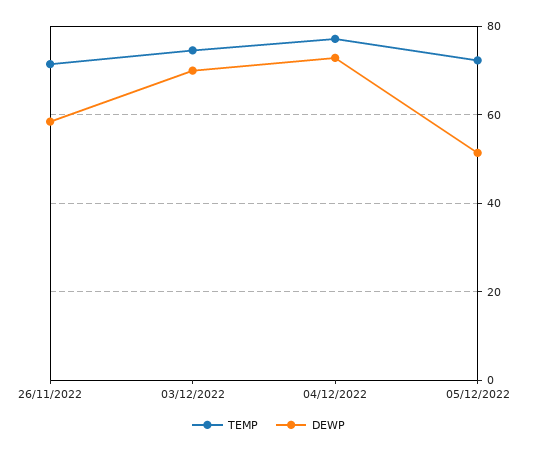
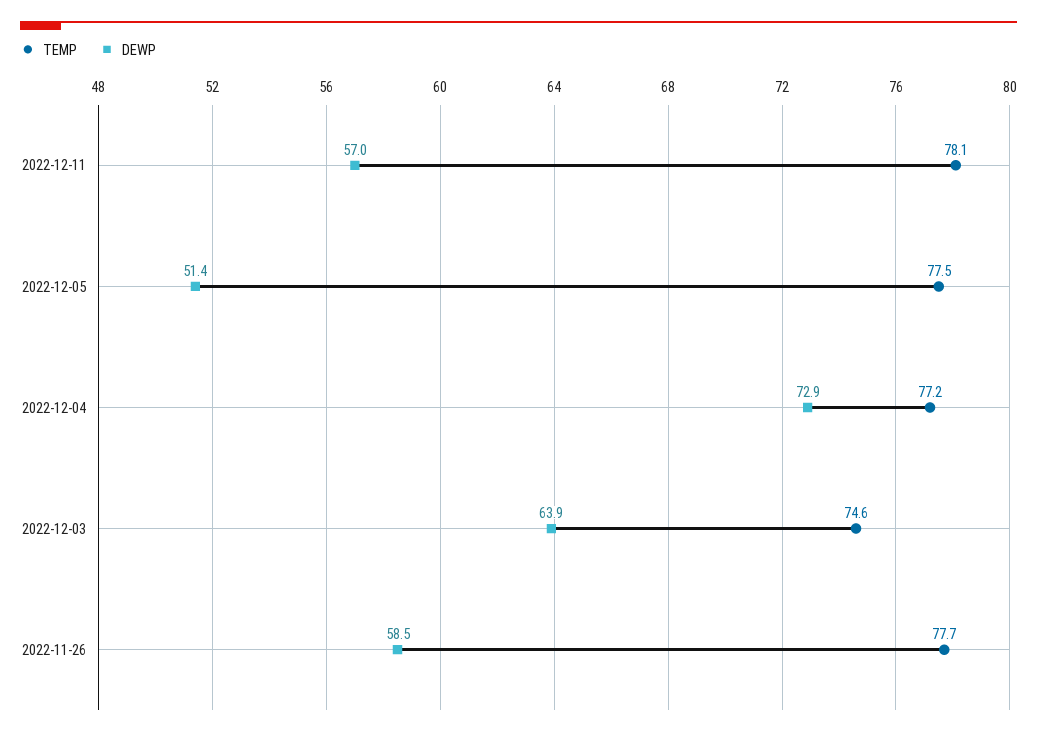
TEMP, 26/11/2022: 72 -> 77.7
DEWP, 03/12/2022: 70 -> 63.9
TEMP, 05/12/2022: 72 -> 77.5
TEMP, 2022-12-11: none -> 78.1
DEWP, 2022-12-11: none -> 57

